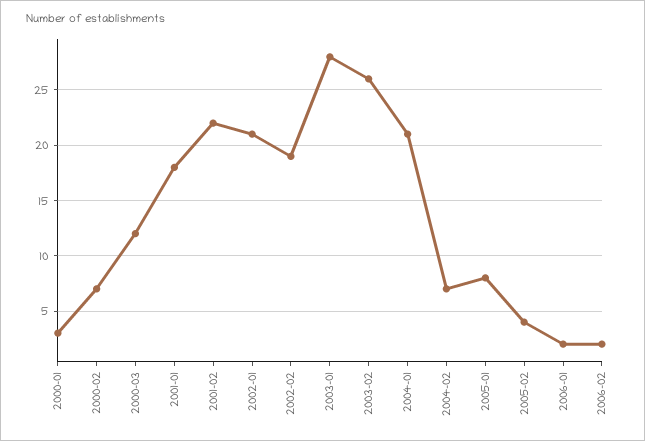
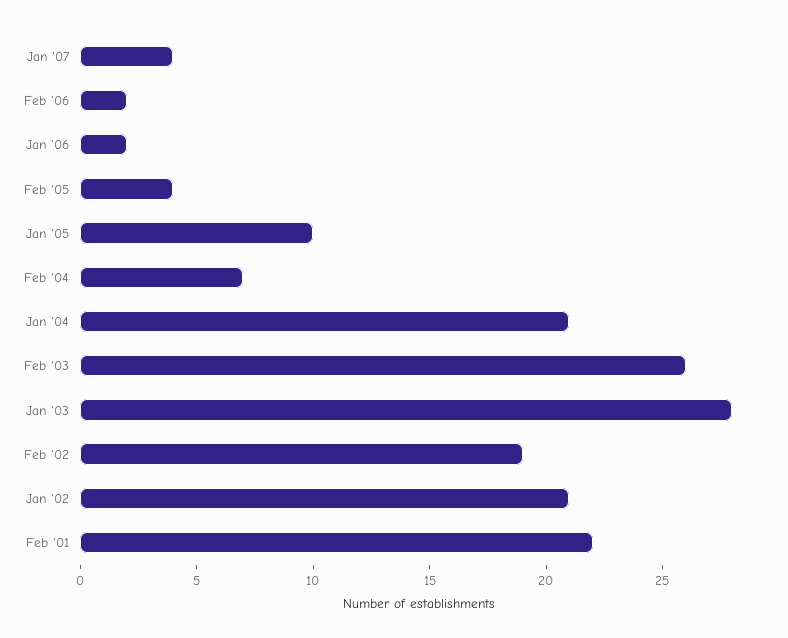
2000-01: 3 -> none
2000-02: 7 -> none
2000-03: 12 -> none
2001-01: 18 -> none
2005-01: 8 -> 10
Jan '07: none -> 4

